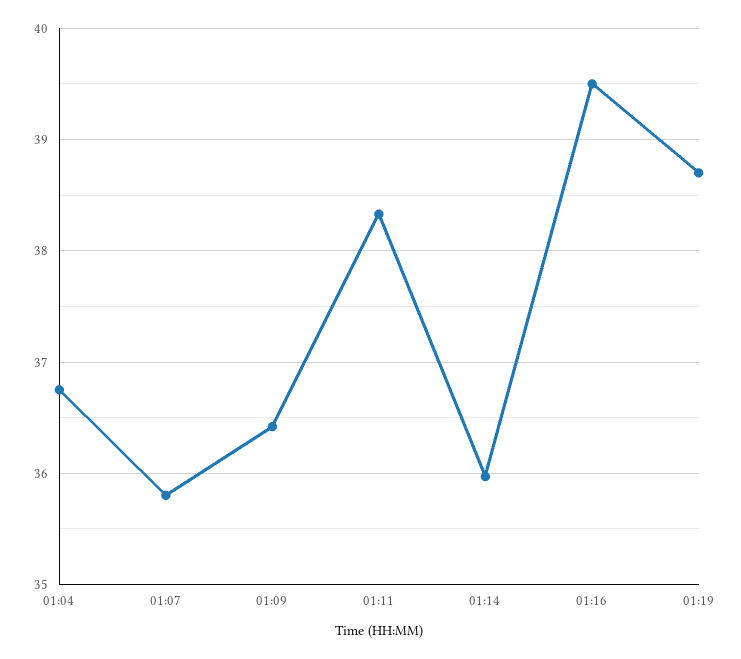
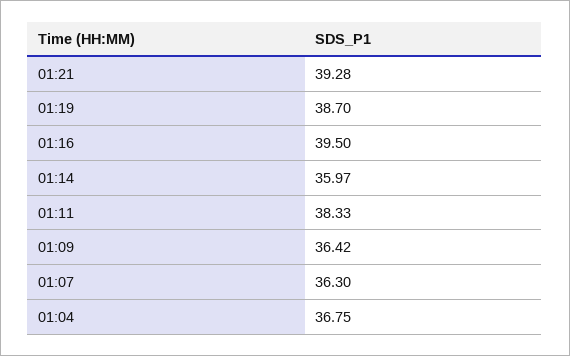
01:07: 35.8 -> 36.3
01:21: none -> 39.28

